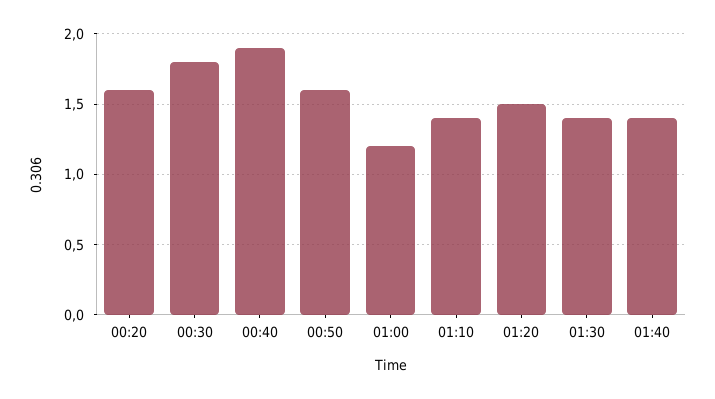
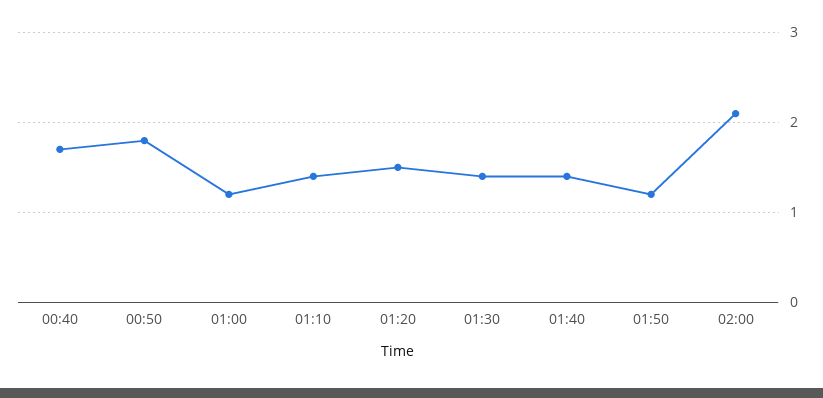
00:20: 1.6 -> none
00:30: 1.8 -> none
00:40: 1.9 -> 1.7
00:50: 1.6 -> 1.8
01:50: none -> 1.2
02:00: none -> 2.1

